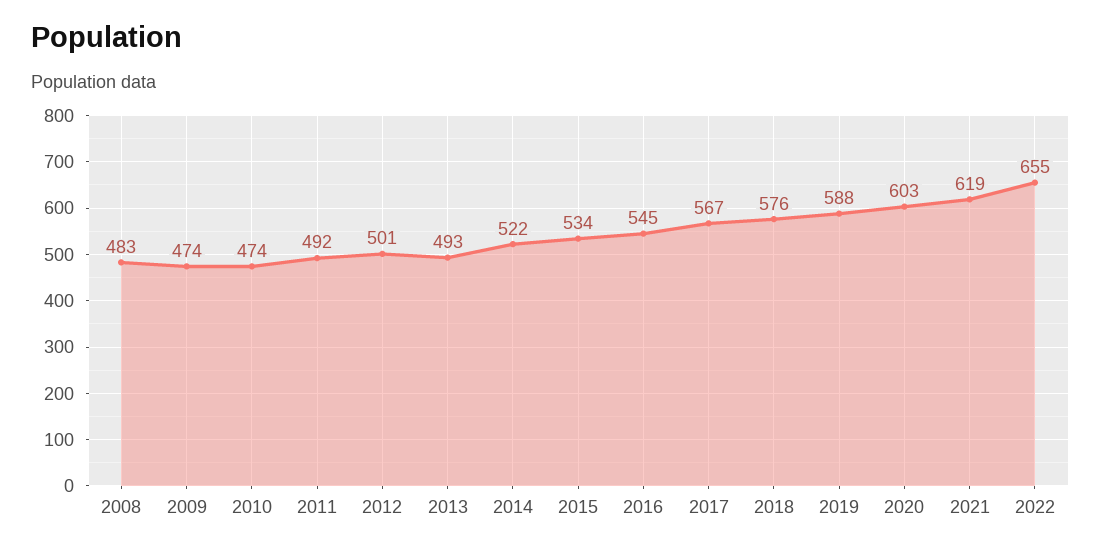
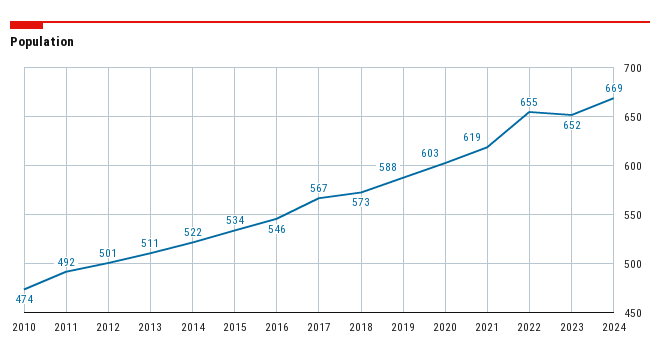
2008: 483 -> none
2009: 474 -> none
2013: 493 -> 511
2016: 545 -> 546
2018: 576 -> 573
2023: none -> 652
2024: none -> 669

